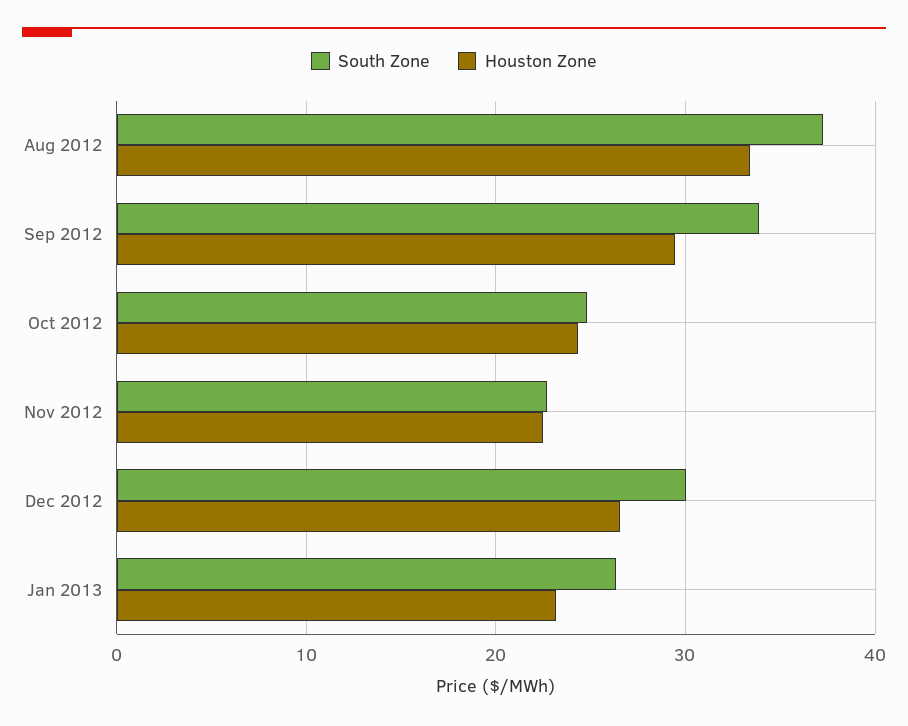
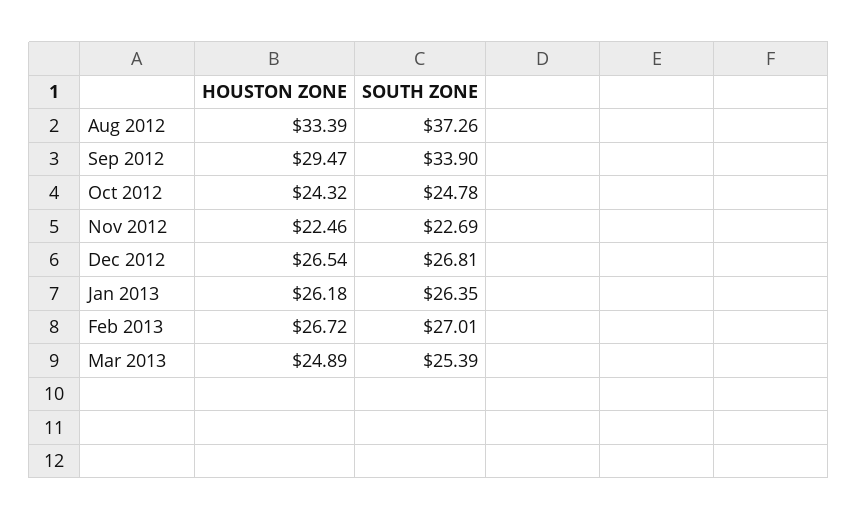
South Zone, Dec 2012: 30 -> 26.81
Houston Zone, Jan 2013: 23 -> 26.18
Houston Zone, Feb 2013: none -> 26.72
South Zone, Feb 2013: none -> 27.01
Houston Zone, Mar 2013: none -> 24.89
South Zone, Mar 2013: none -> 25.39

